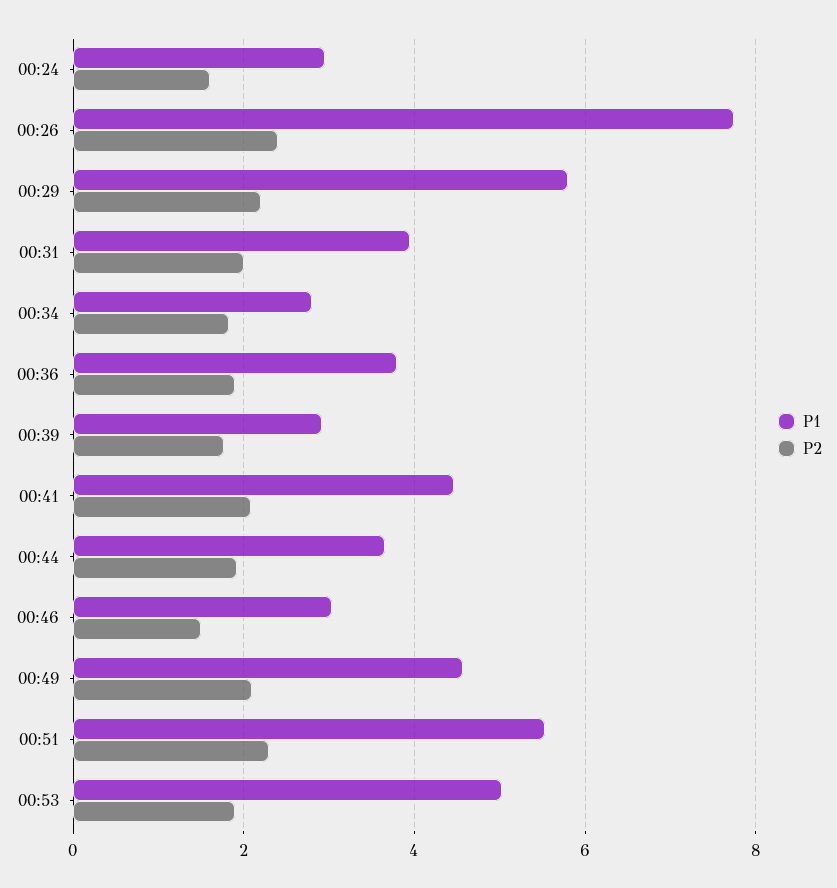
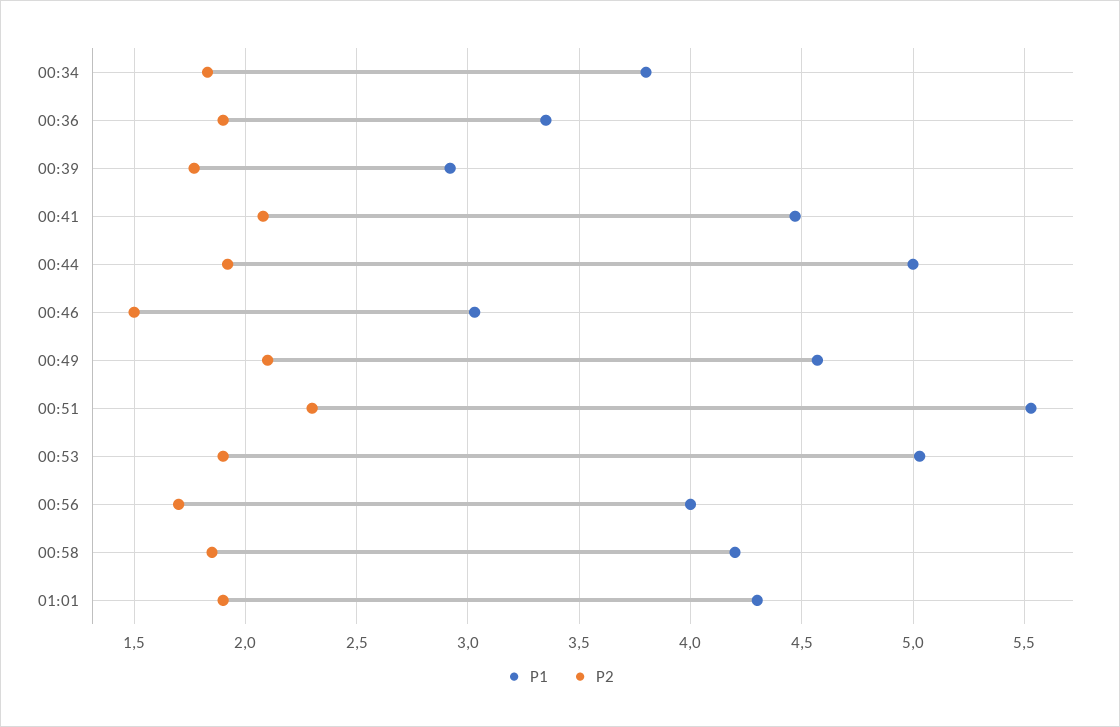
P1, 00:24: 3 -> none
P2, 00:24: 1.6 -> none
P1, 00:26: 7.8 -> none
P2, 00:26: 2.4 -> none
P1, 00:29: 5.8 -> none
P2, 00:29: 2.2 -> none
P1, 00:31: 4 -> none
P2, 00:31: 2 -> none
P1, 00:34: 2.8 -> 3.8
P1, 00:36: 3.8 -> 3.35
P1, 00:44: 3.6 -> 5
P1, 00:56: none -> 4
P2, 00:56: none -> 1.7
P1, 00:58: none -> 4.2
P2, 00:58: none -> 1.85
P1, 01:01: none -> 4.3
P2, 01:01: none -> 1.9

